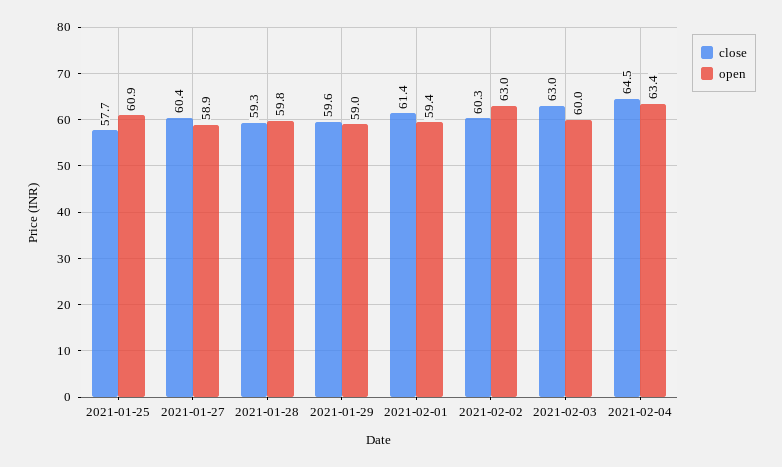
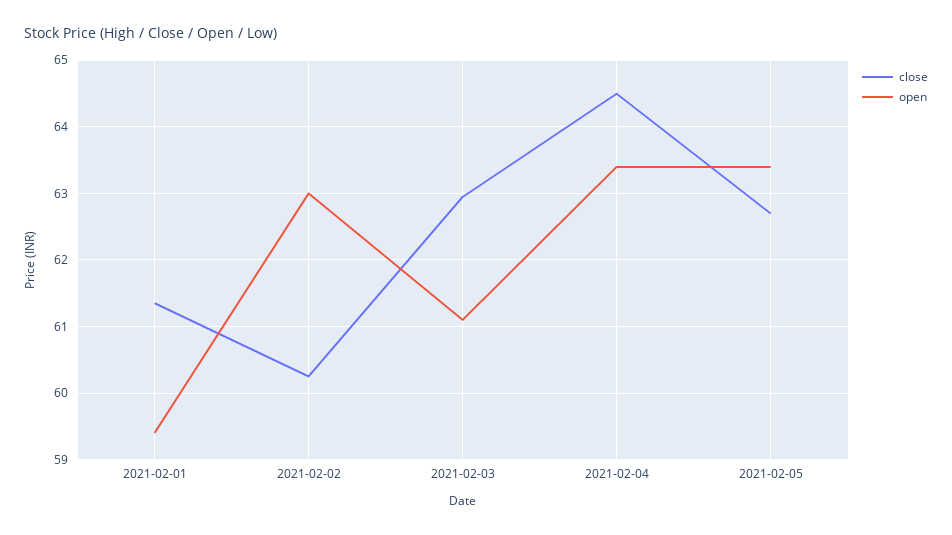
close, 2021-01-25: 57.7 -> none
open, 2021-01-25: 60.9 -> none
close, 2021-01-27: 60.4 -> none
open, 2021-01-27: 58.9 -> none
close, 2021-01-28: 59.3 -> none
open, 2021-01-28: 59.8 -> none
close, 2021-01-29: 59.6 -> none
open, 2021-01-29: 59 -> none
open, 2021-02-03: 60 -> 61.1
close, 2021-02-05: none -> 62.7
open, 2021-02-05: none -> 63.4

